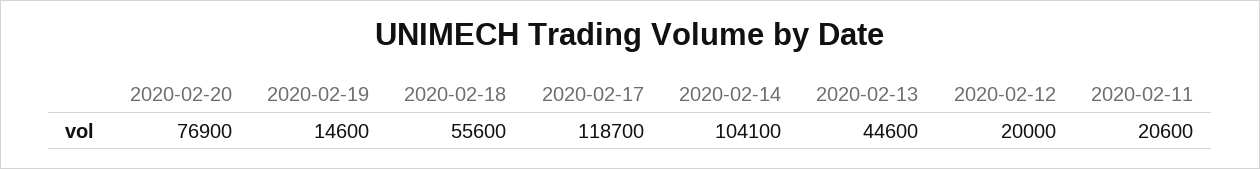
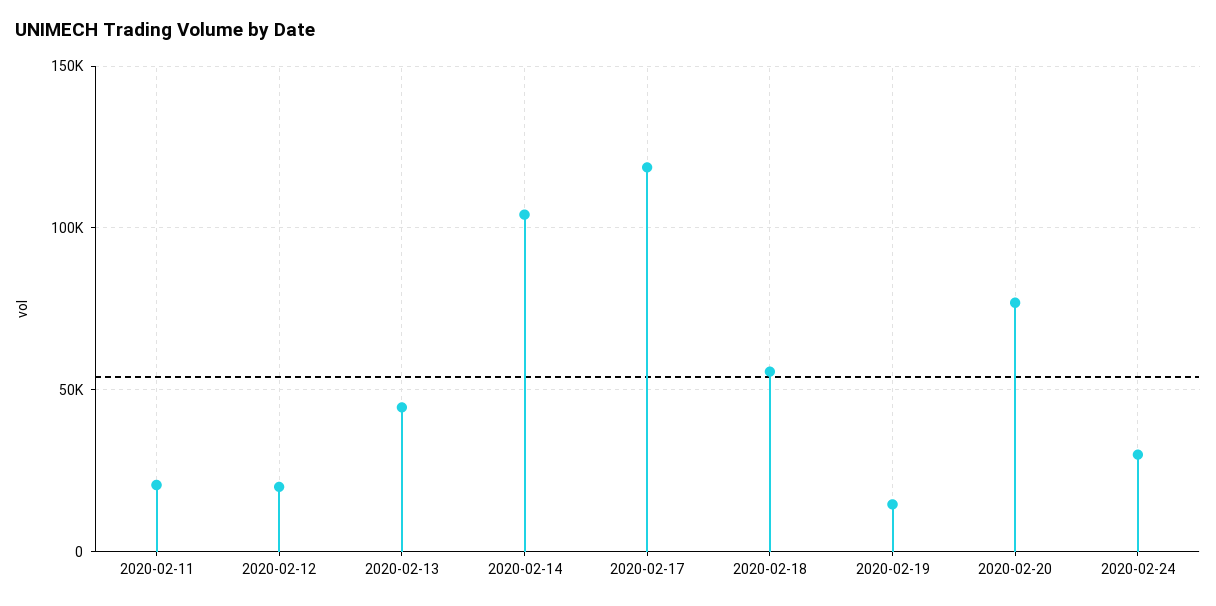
2020-02-24: none -> 30000

